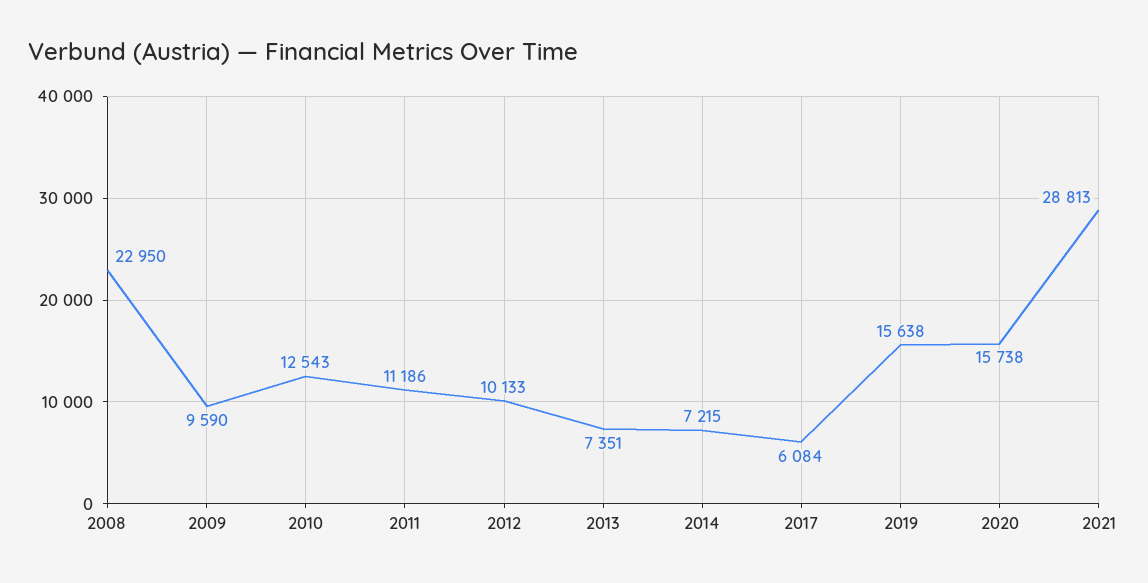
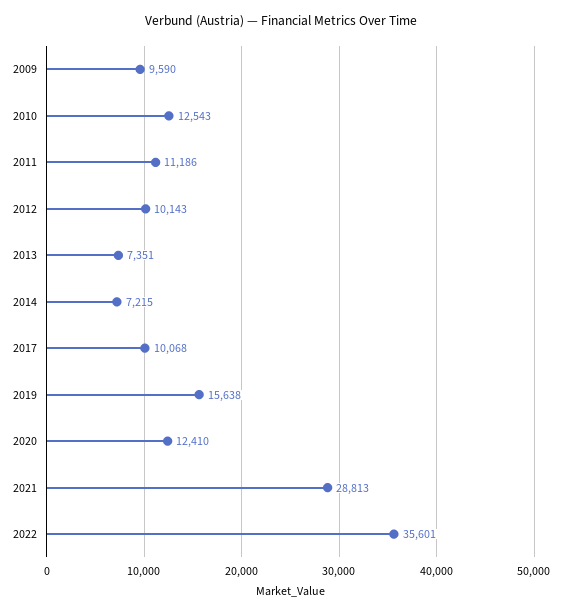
2008: 22950 -> none
2012: 10133 -> 10143
2017: 6084 -> 10068
2020: 15738 -> 12410
2022: none -> 35601

